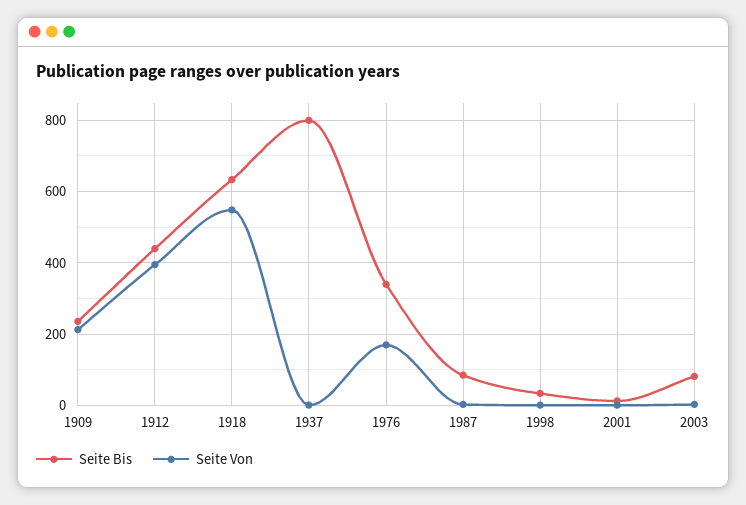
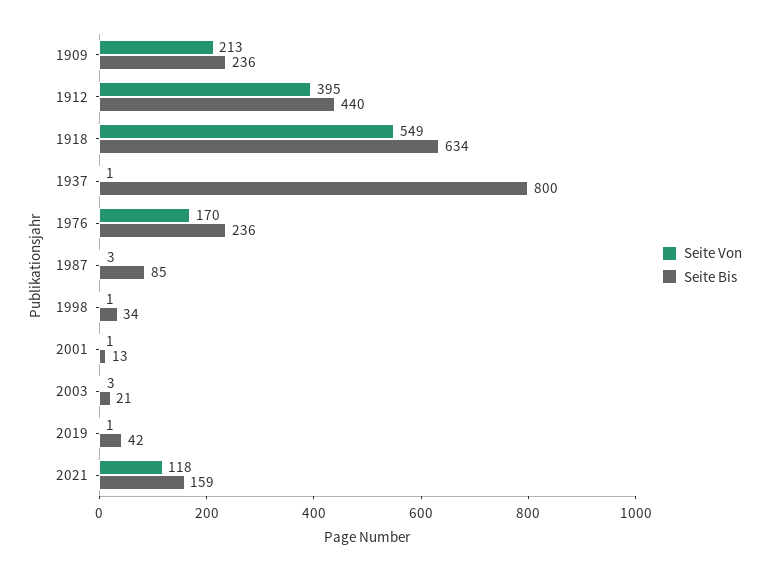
Seite Bis, 1976: 340 -> 236
Seite Bis, 2003: 80 -> 21
Seite Von, 2019: none -> 1
Seite Bis, 2019: none -> 42
Seite Von, 2021: none -> 118
Seite Bis, 2021: none -> 159

